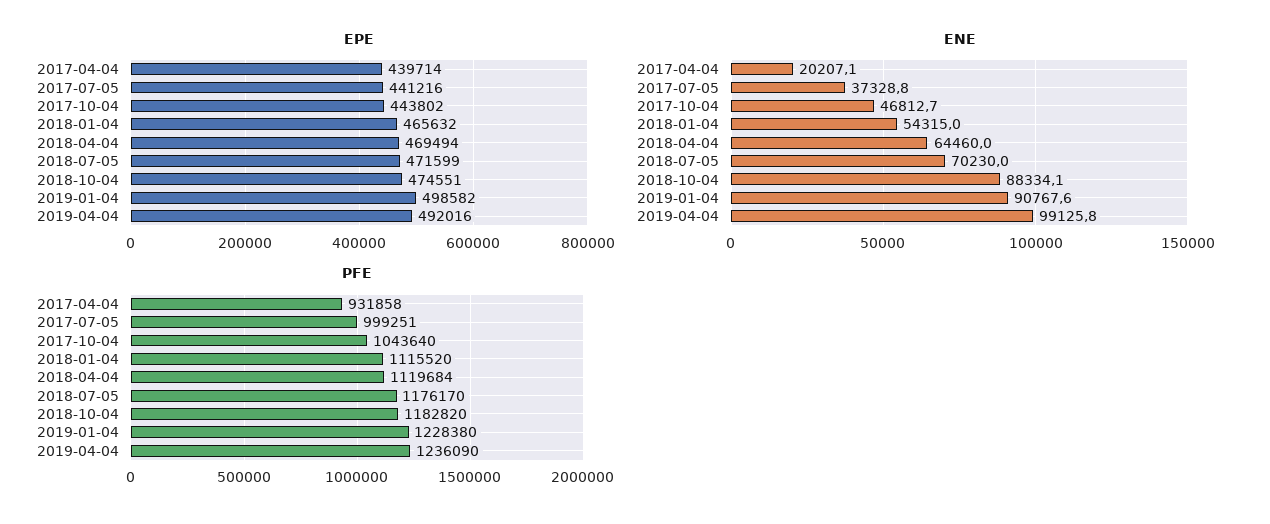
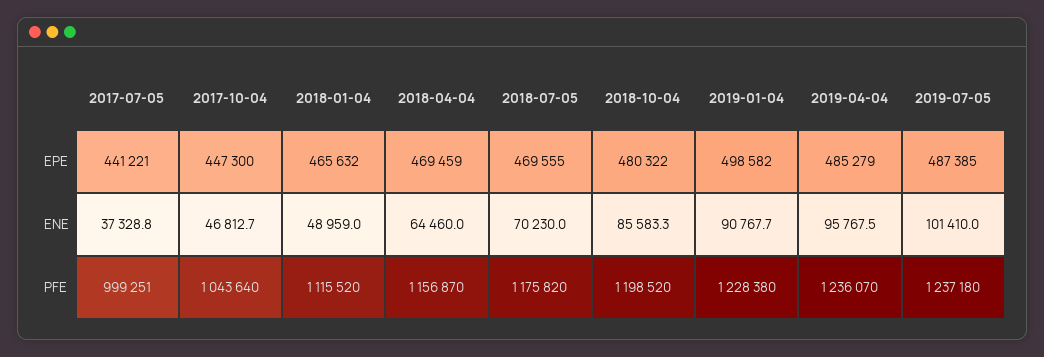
EPE, 2017-04-04: 439714 -> none
EPE, 2017-07-05: 441216 -> 441221
EPE, 2017-10-04: 443802 -> 447300
EPE, 2018-04-04: 469494 -> 469459
EPE, 2018-07-05: 471599 -> 469555
EPE, 2018-10-04: 474551 -> 480322
EPE, 2019-04-04: 492016 -> 485279
ENE, 2017-04-04: 20207.1 -> none
ENE, 2018-01-04: 54315 -> 48959
ENE, 2018-10-04: 88334.1 -> 85583.3
ENE, 2019-01-04: 90767.6 -> 90767.7
ENE, 2019-04-04: 99125.8 -> 95767.5
PFE, 2017-04-04: 931858 -> none
PFE, 2018-04-04: 1119684 -> 1156870
PFE, 2018-07-05: 1176170 -> 1175820
PFE, 2018-10-04: 1182820 -> 1198520
PFE, 2019-04-04: 1236090 -> 1236070
EPE, 2019-07-05: none -> 487385
ENE, 2019-07-05: none -> 101410
PFE, 2019-07-05: none -> 1237180

